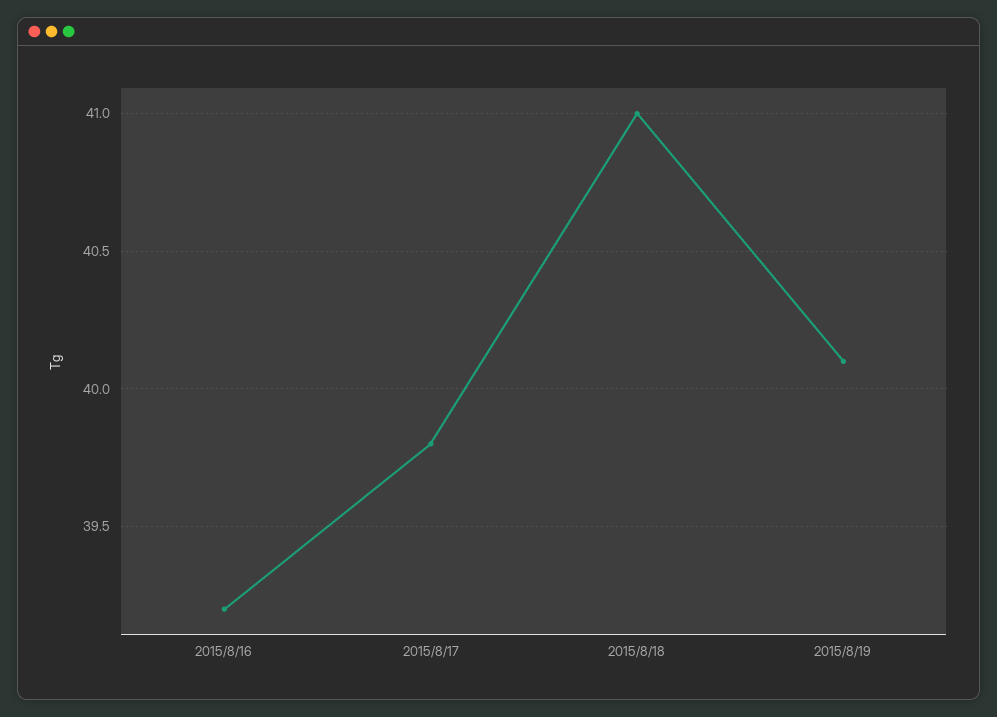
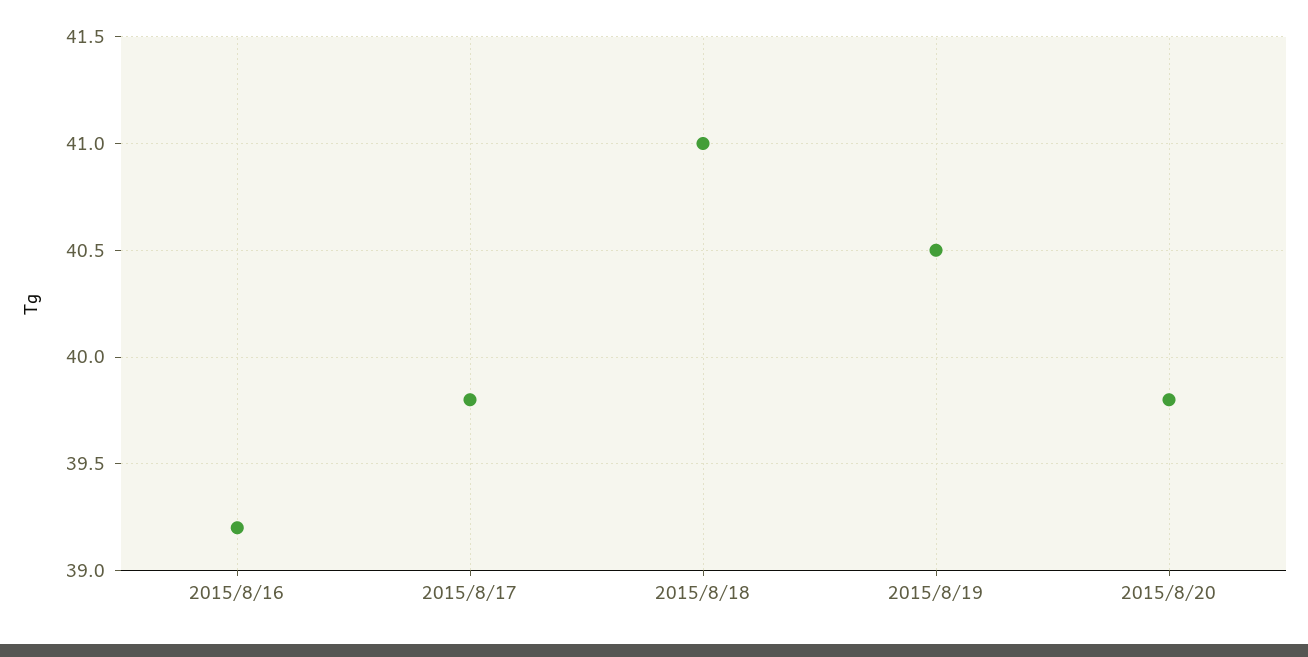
2015/8/19: 40.1 -> 40.5
2015/8/20: none -> 39.8

